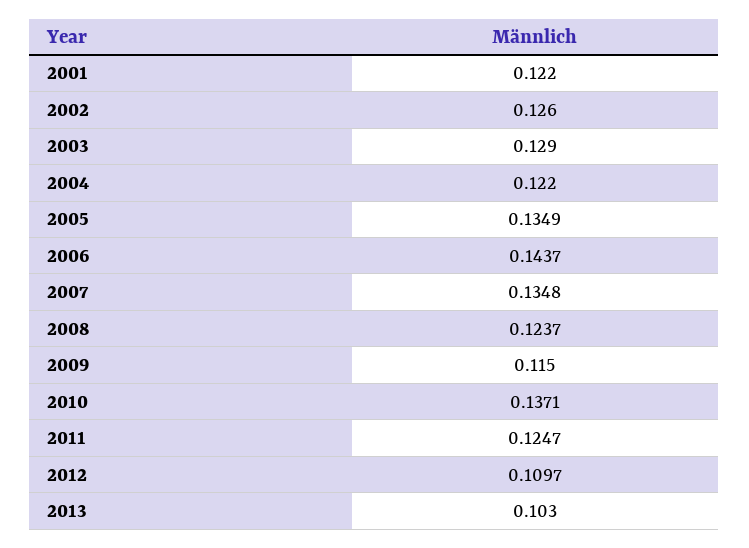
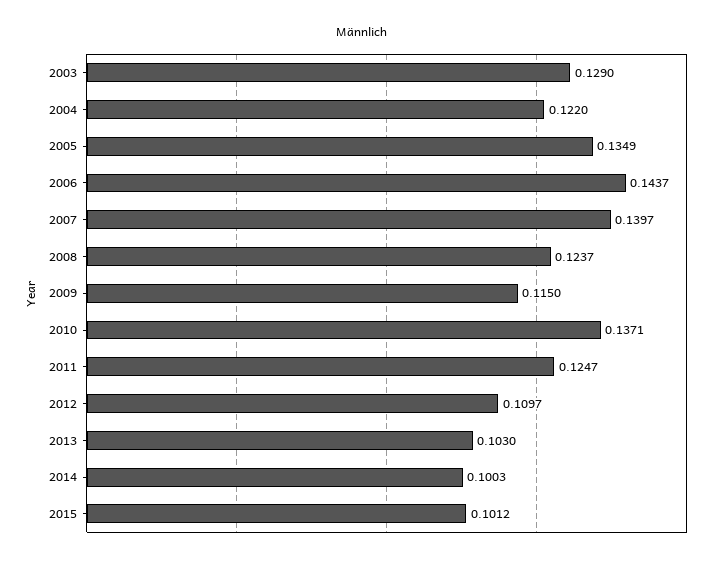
2001: 0.122 -> none
2002: 0.126 -> none
2007: 0.1348 -> 0.1397
2014: none -> 0.1003
2015: none -> 0.1012

